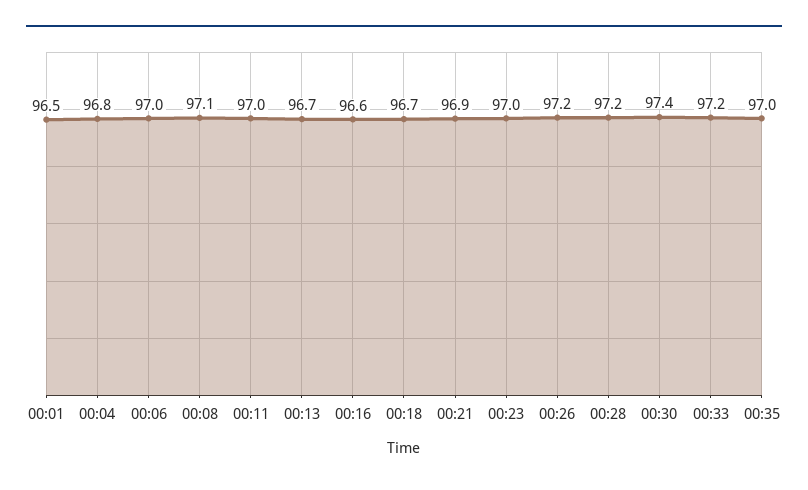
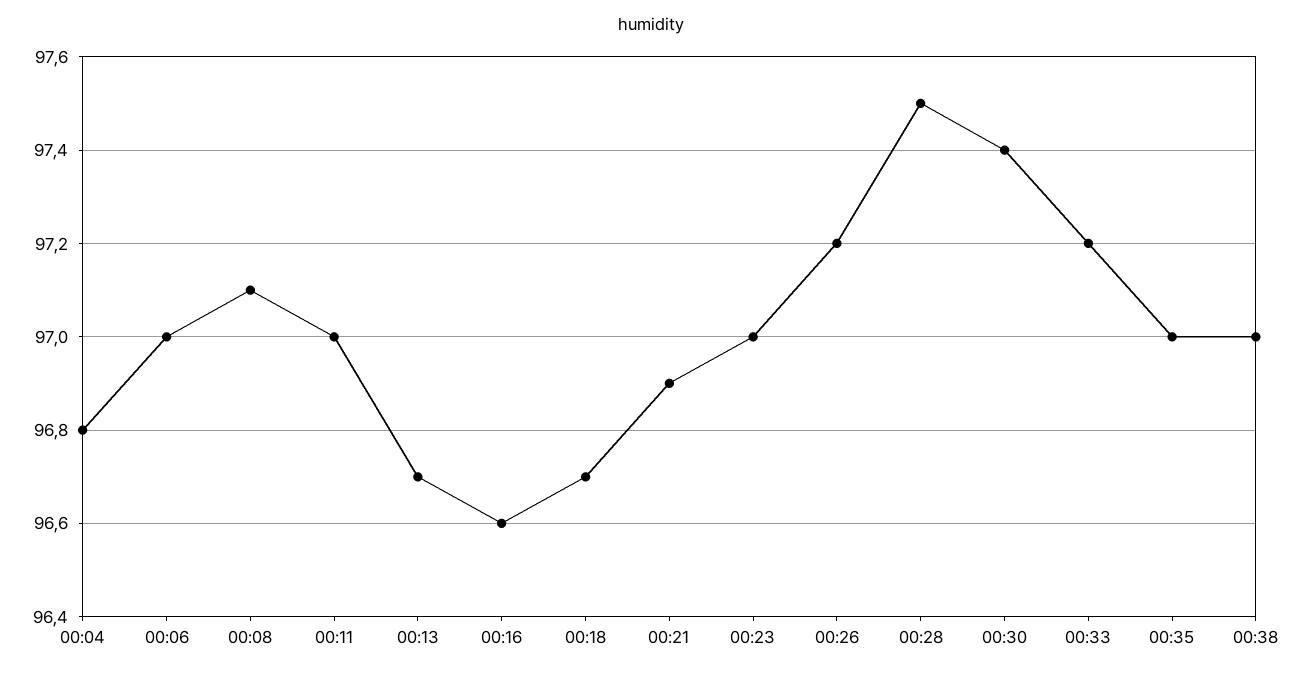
00:01: 96.5 -> none
00:28: 97.2 -> 97.5
00:38: none -> 97

